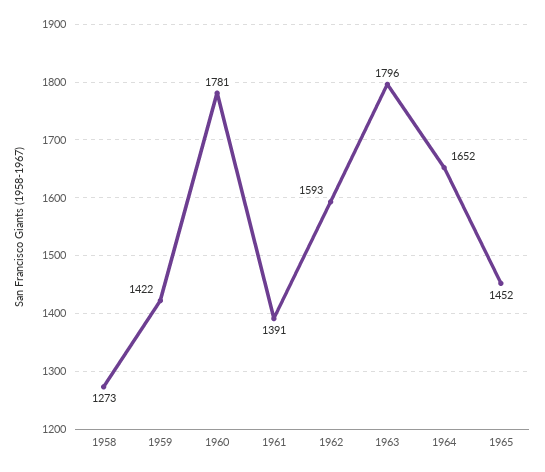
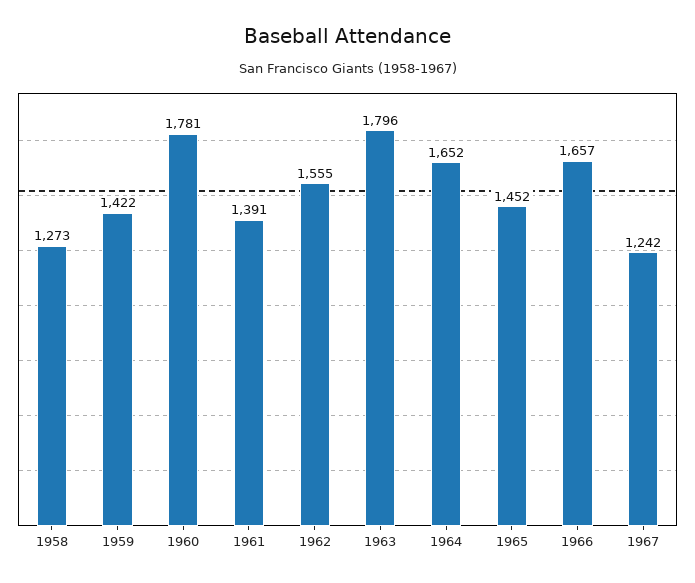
1962: 1593 -> 1555
1966: none -> 1657
1967: none -> 1242

